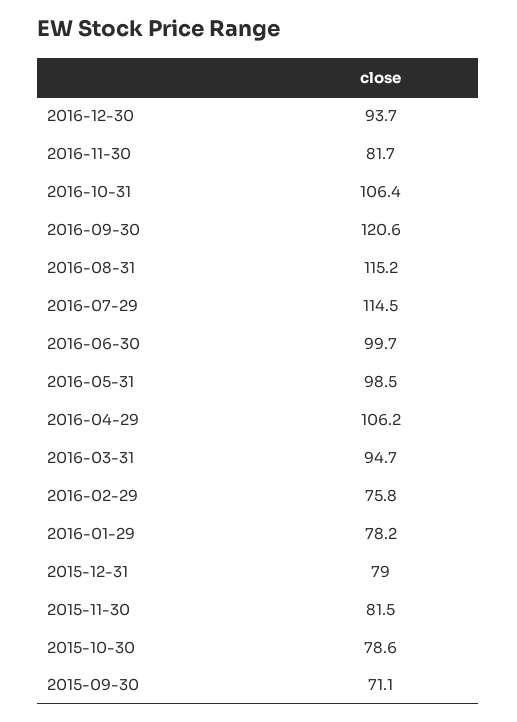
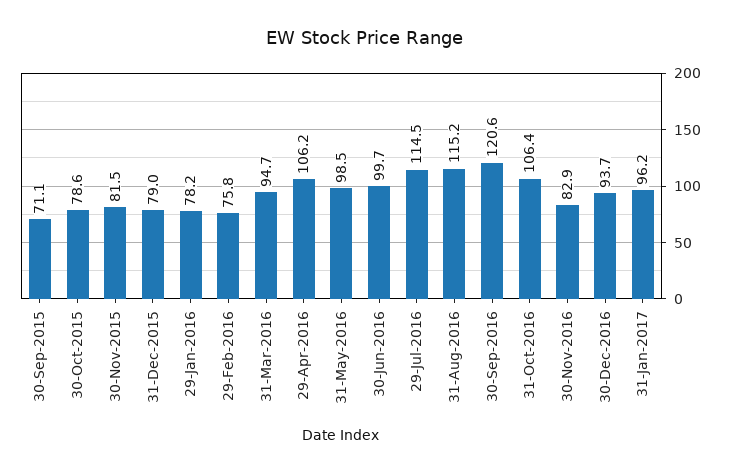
2016-11-30: 81.7 -> 82.9
31-Jan-2017: none -> 96.2

